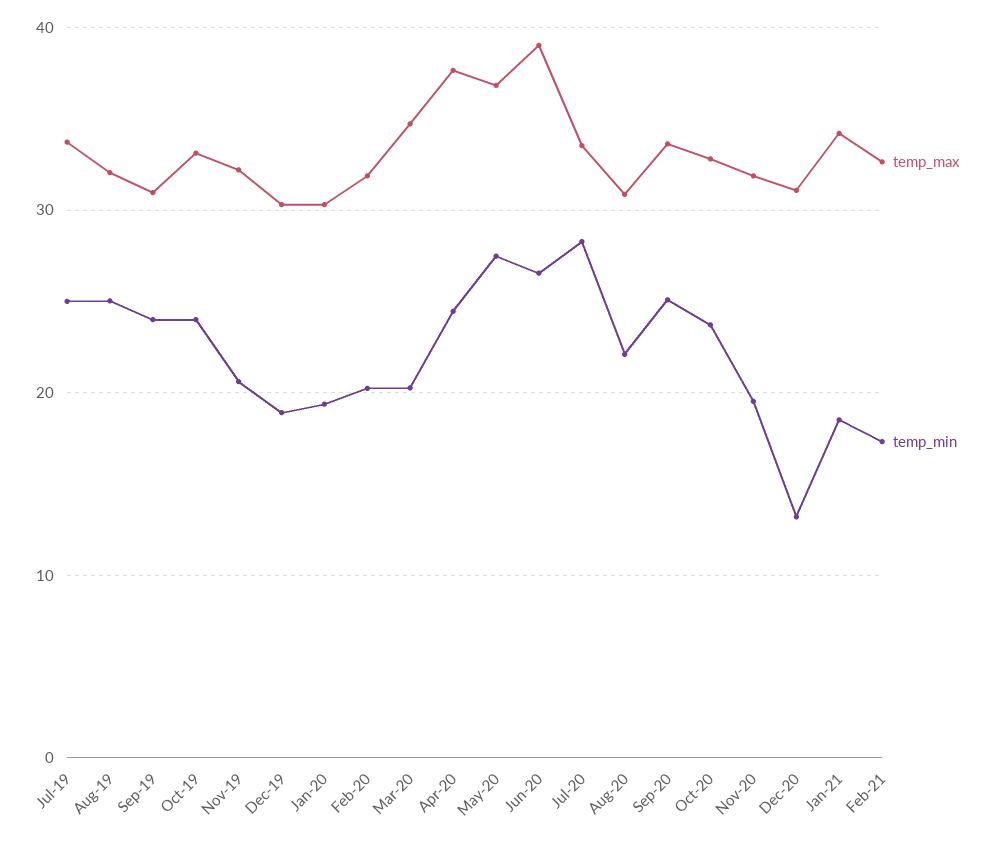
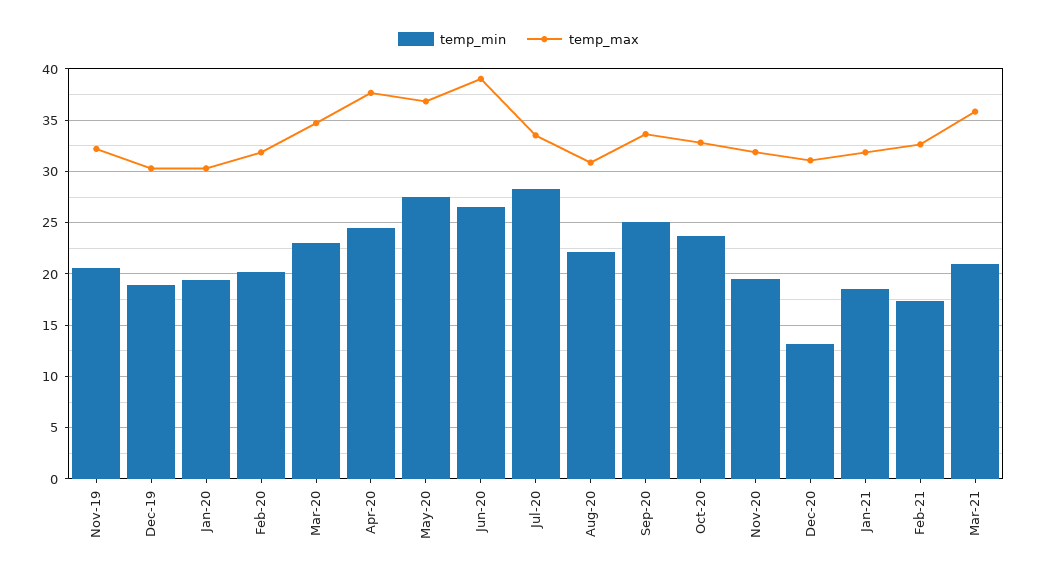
temp_max, Jul-19: 34 -> none
temp_min, Jul-19: 25 -> none
temp_max, Aug-19: 32 -> none
temp_min, Aug-19: 25 -> none
temp_max, Sep-19: 31 -> none
temp_min, Sep-19: 24 -> none
temp_max, Oct-19: 33 -> none
temp_min, Oct-19: 24 -> none
temp_min, Mar-20: 20 -> 23
temp_max, Jan-21: 34 -> 32
temp_min, Mar-21: none -> 21
temp_max, Mar-21: none -> 36

